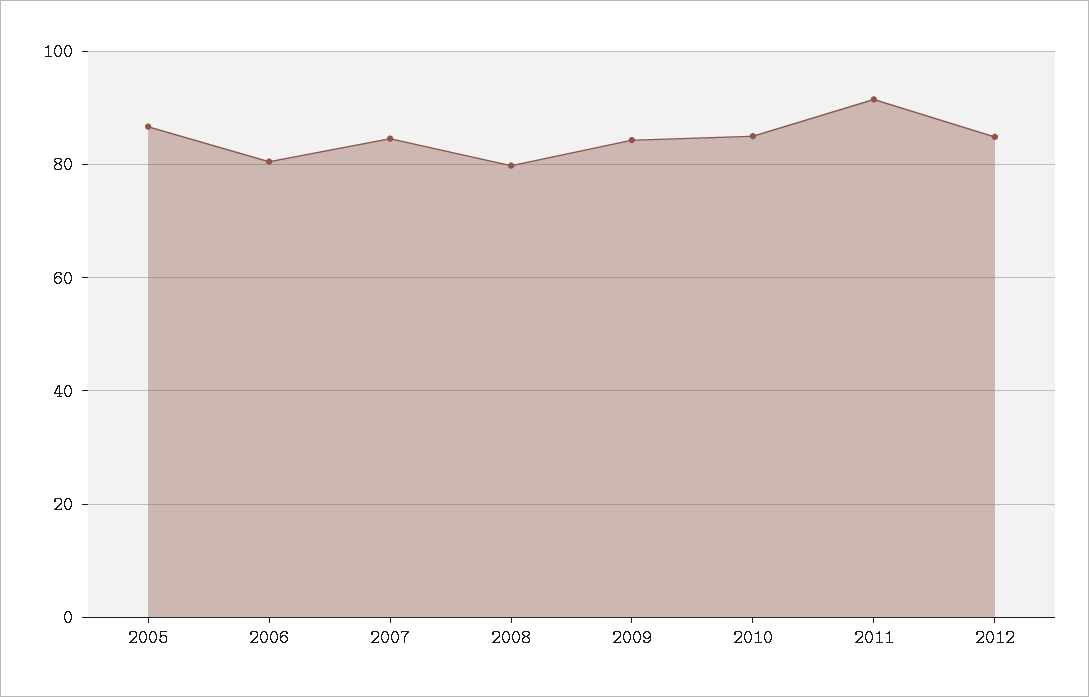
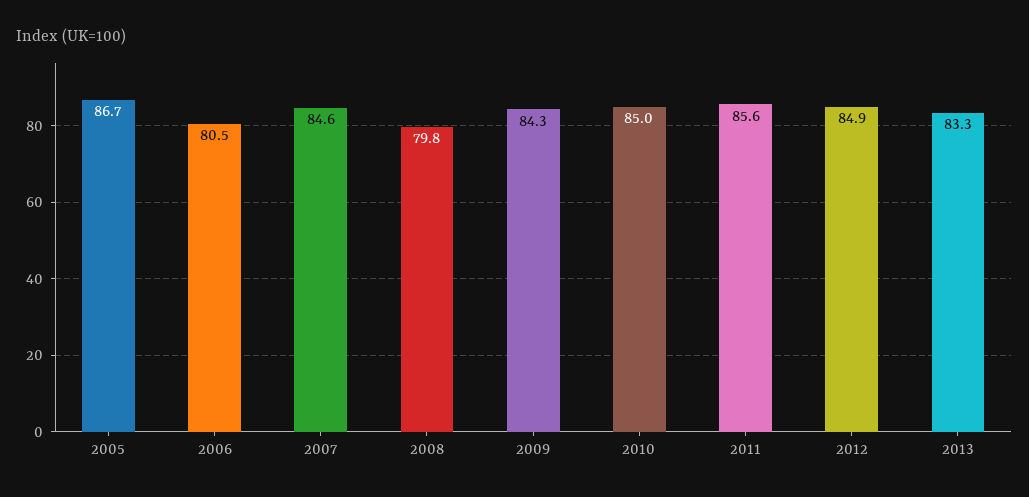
2011: 92 -> 85.6
2013: none -> 83.3

